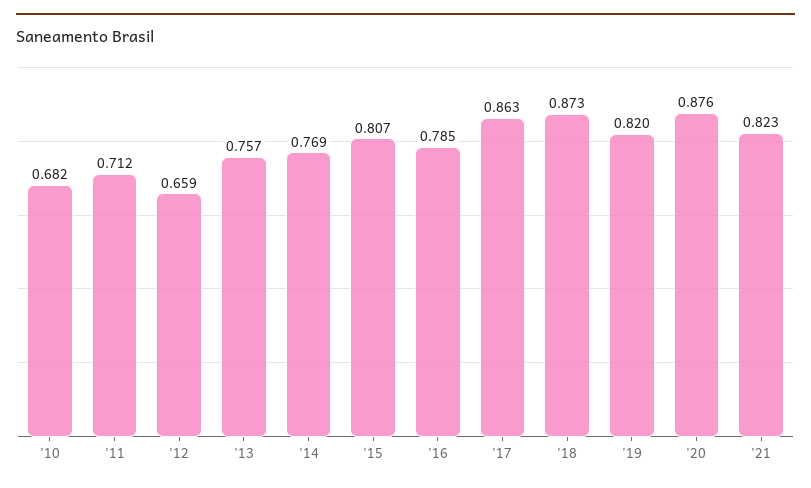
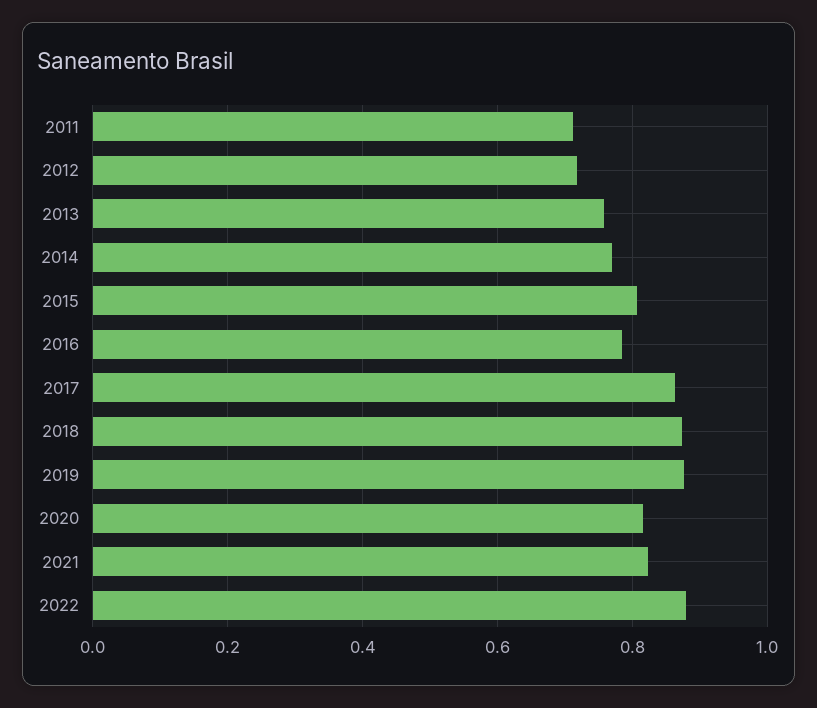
'10: 0.682 -> none
'12: 0.659 -> 0.72
'19: 0.82 -> 0.88
'20: 0.876 -> 0.82
2022: none -> 0.88

